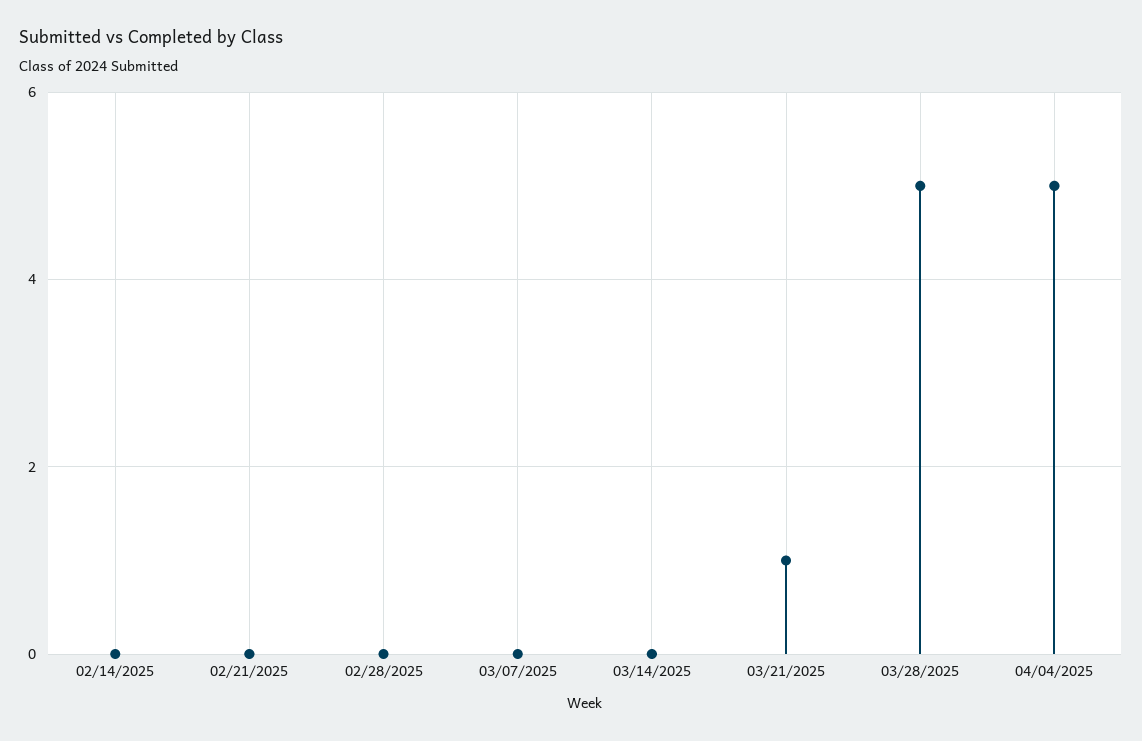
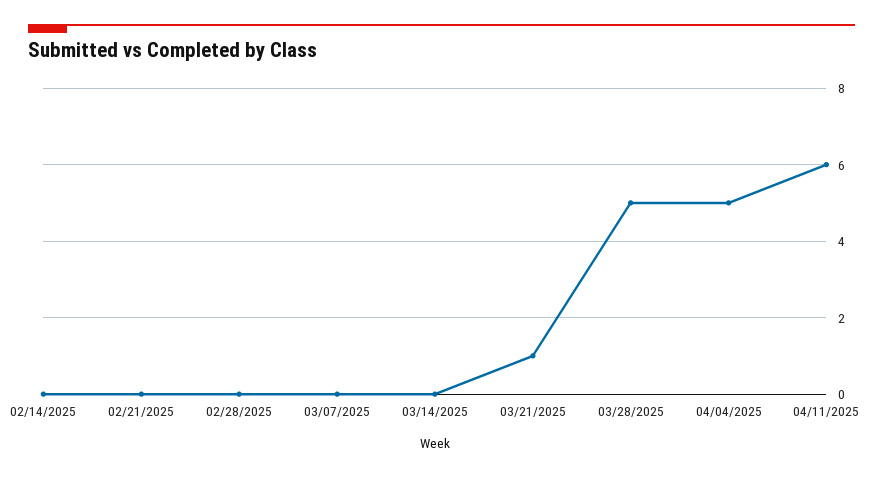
04/11/2025: none -> 6

